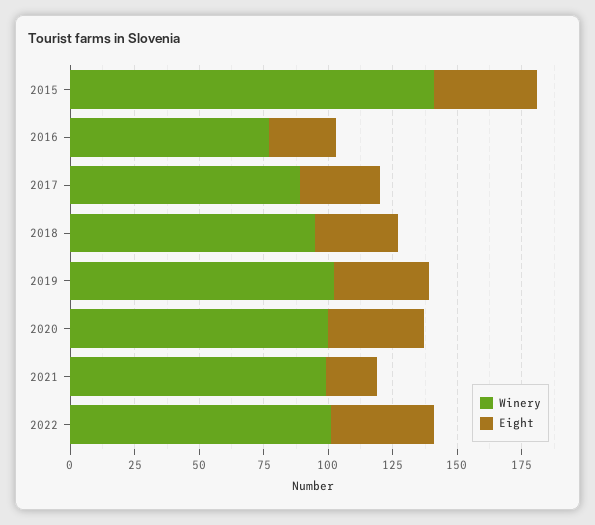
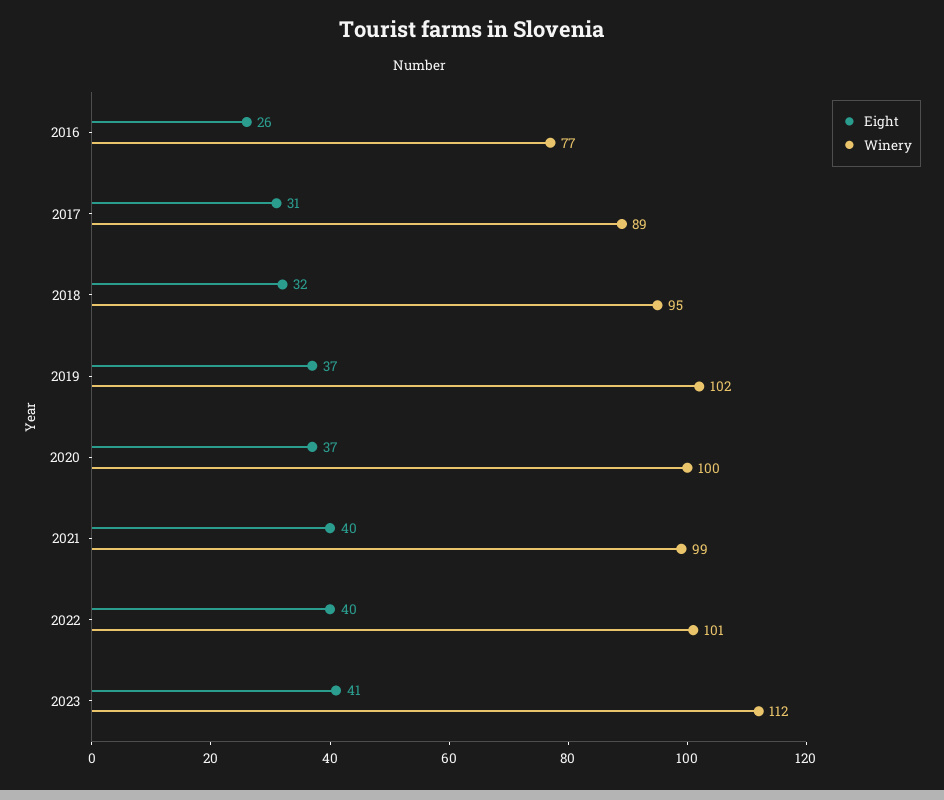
Winery, 2015: 140 -> none
Eight, 2015: 40 -> none
Eight, 2021: 20 -> 40
Eight, 2023: none -> 41
Winery, 2023: none -> 112

